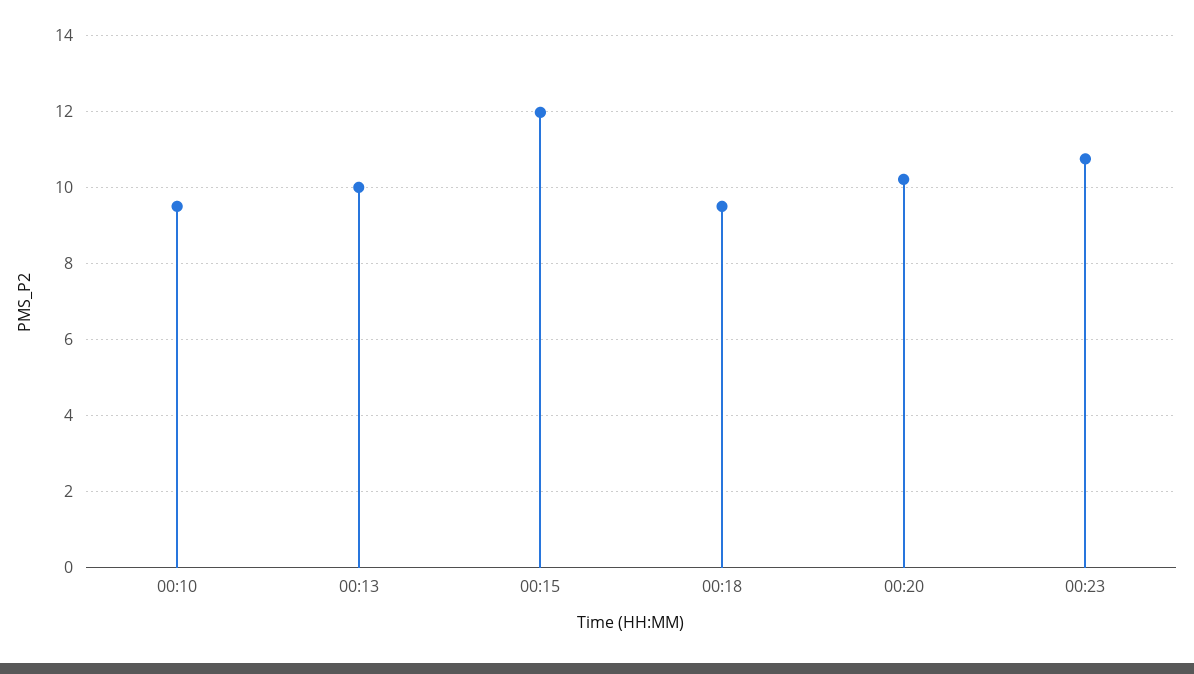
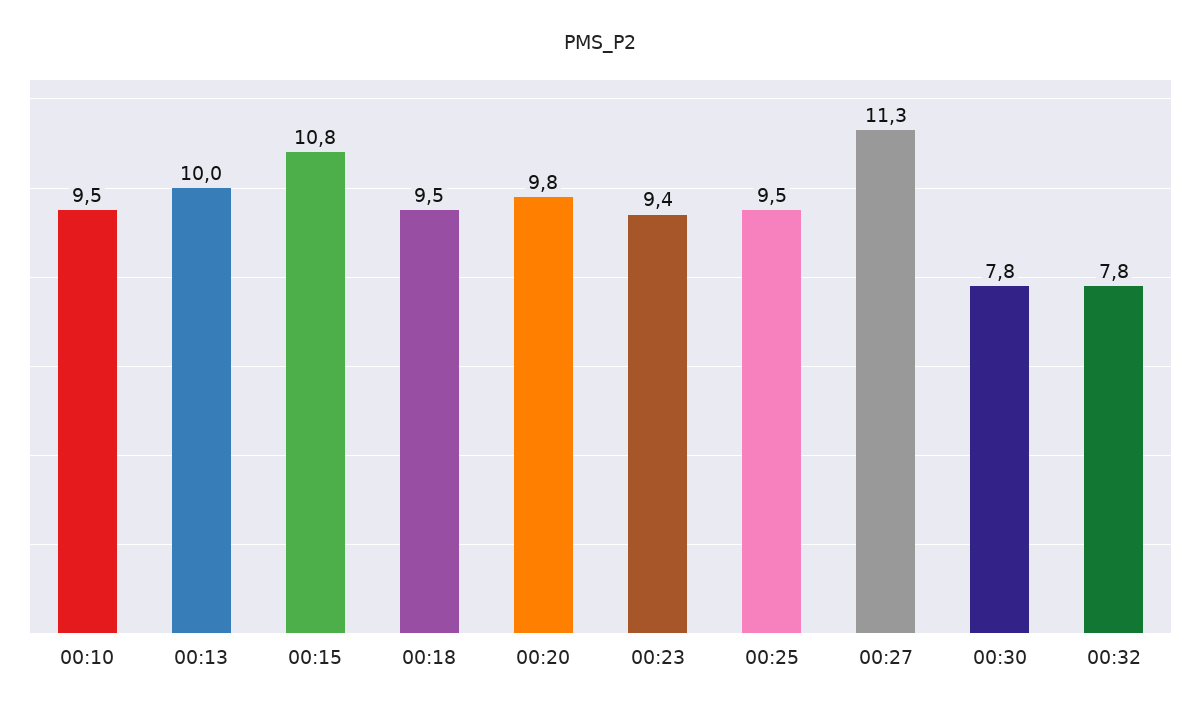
00:15: 12 -> 10.8
00:20: 10.2 -> 9.8
00:23: 10.8 -> 9.4
00:25: none -> 9.5
00:27: none -> 11.3
00:30: none -> 7.8
00:32: none -> 7.8

